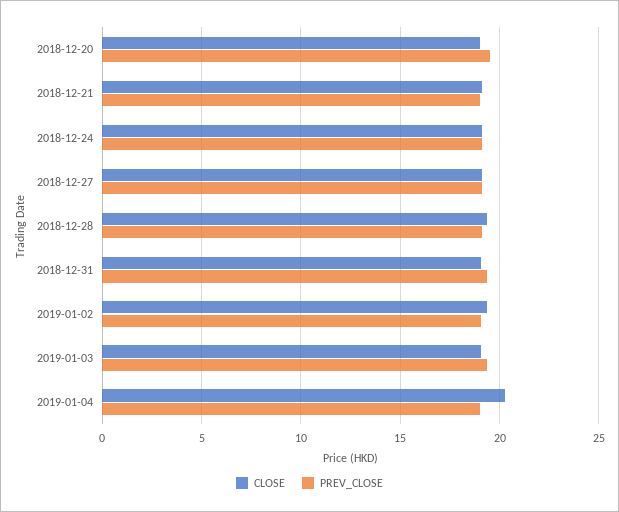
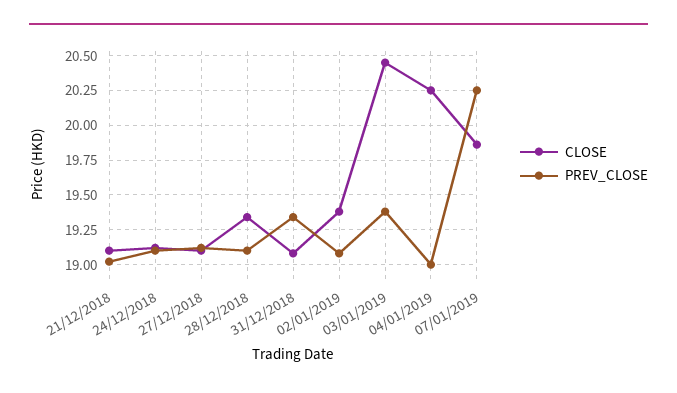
CLOSE, 2018-12-20: 19 -> none
PREV_CLOSE, 2018-12-20: 19.5 -> none
CLOSE, 2019-01-03: 19 -> 20.45
CLOSE, 07/01/2019: none -> 19.85
PREV_CLOSE, 07/01/2019: none -> 20.25

